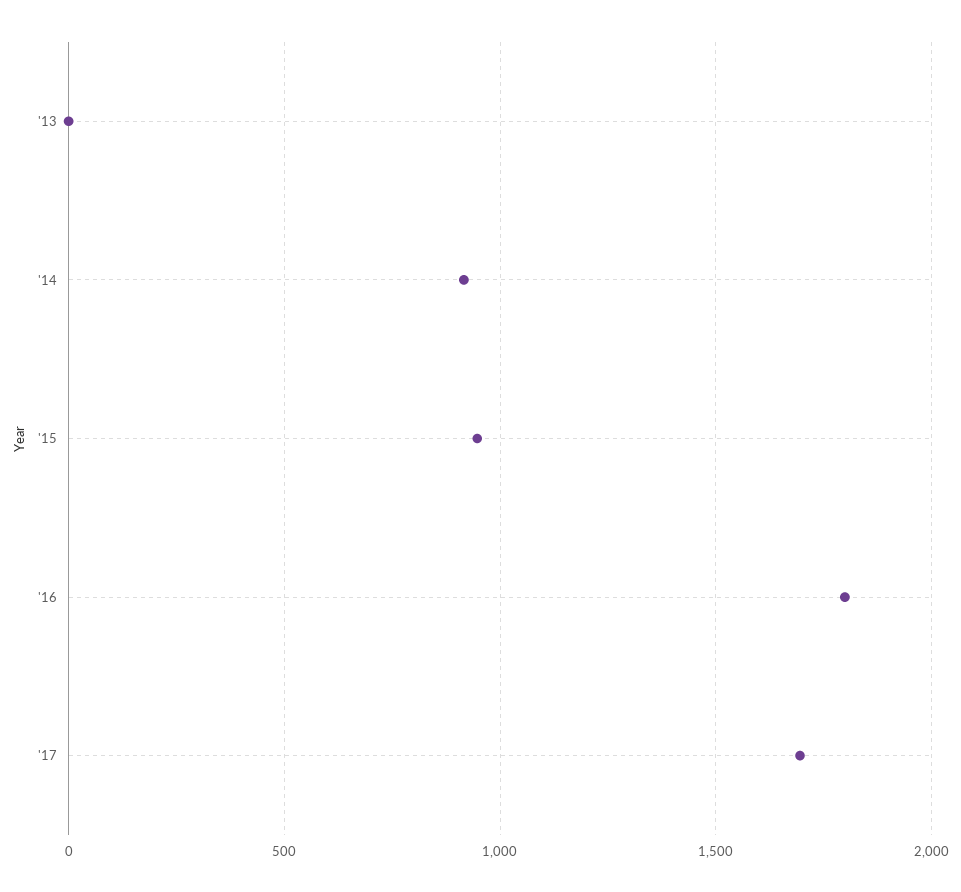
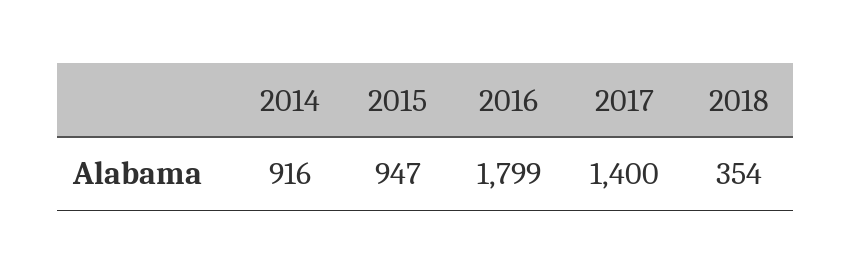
'13: 0 -> none
'17: 1700 -> 1400
2018: none -> 354

